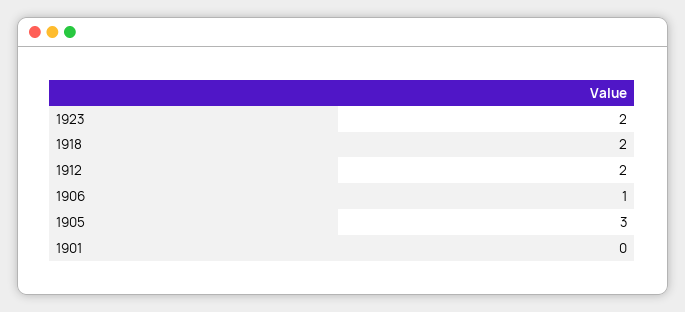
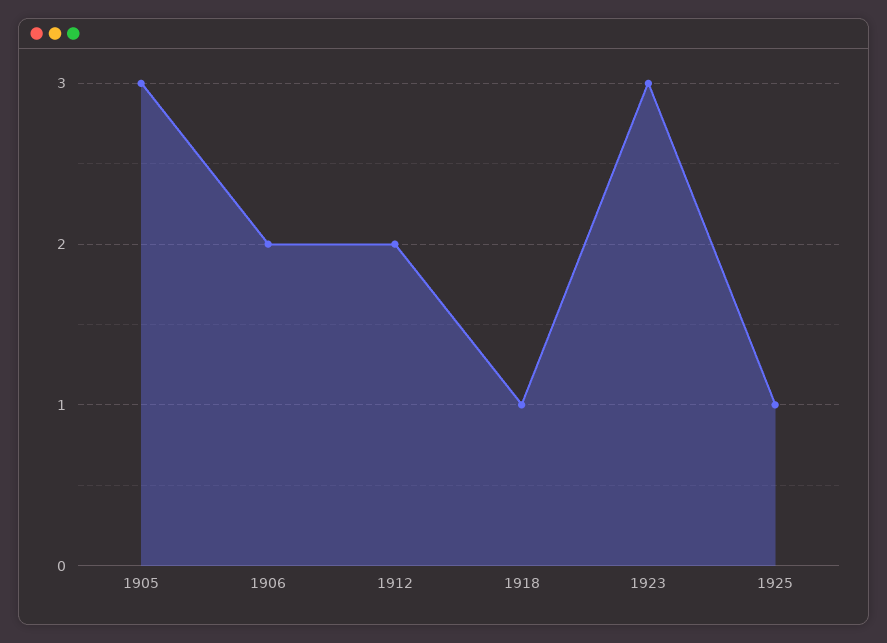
1923: 2 -> 3
1918: 2 -> 1
1906: 1 -> 2
1901: 0 -> none
1925: none -> 1

